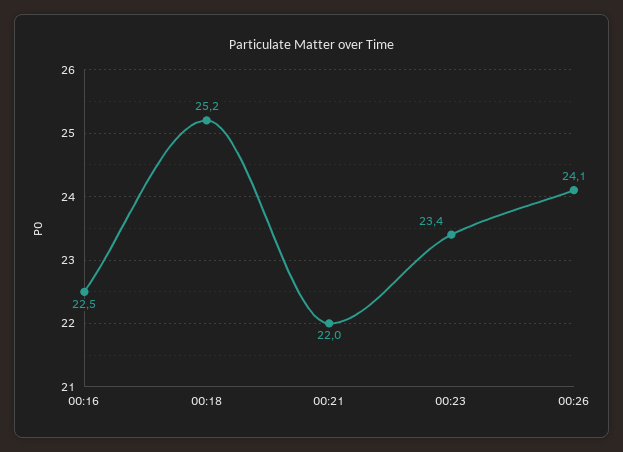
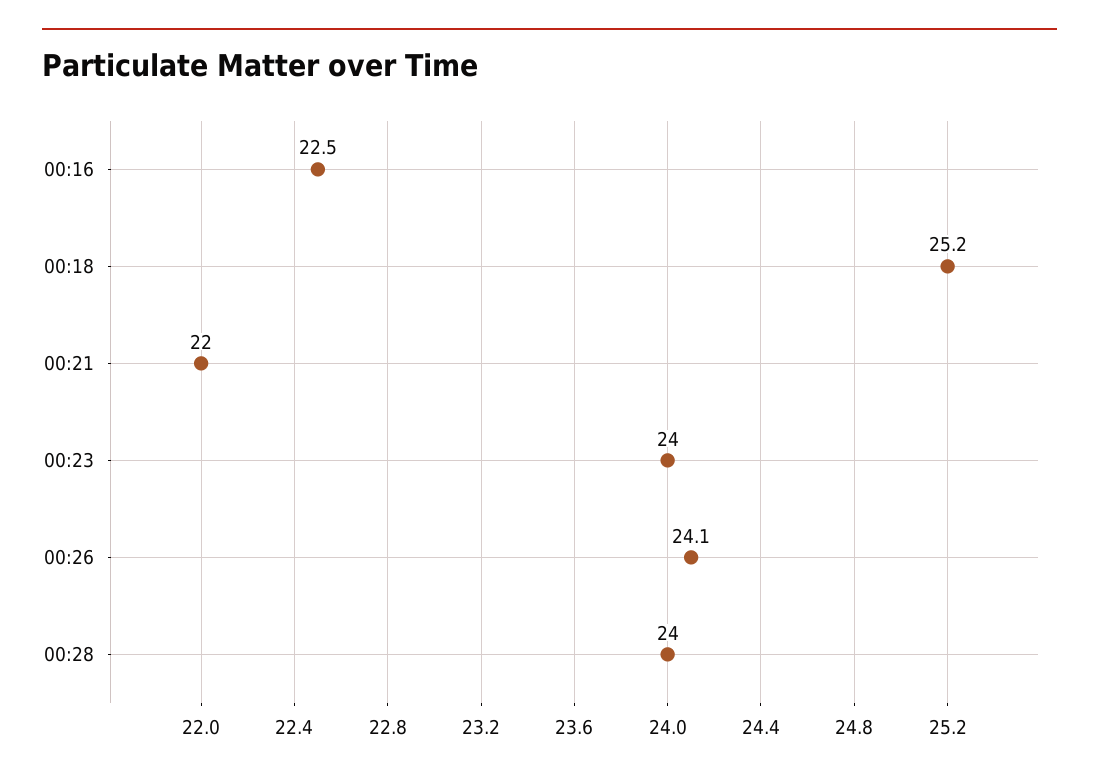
00:23: 23.4 -> 24
00:28: none -> 24

